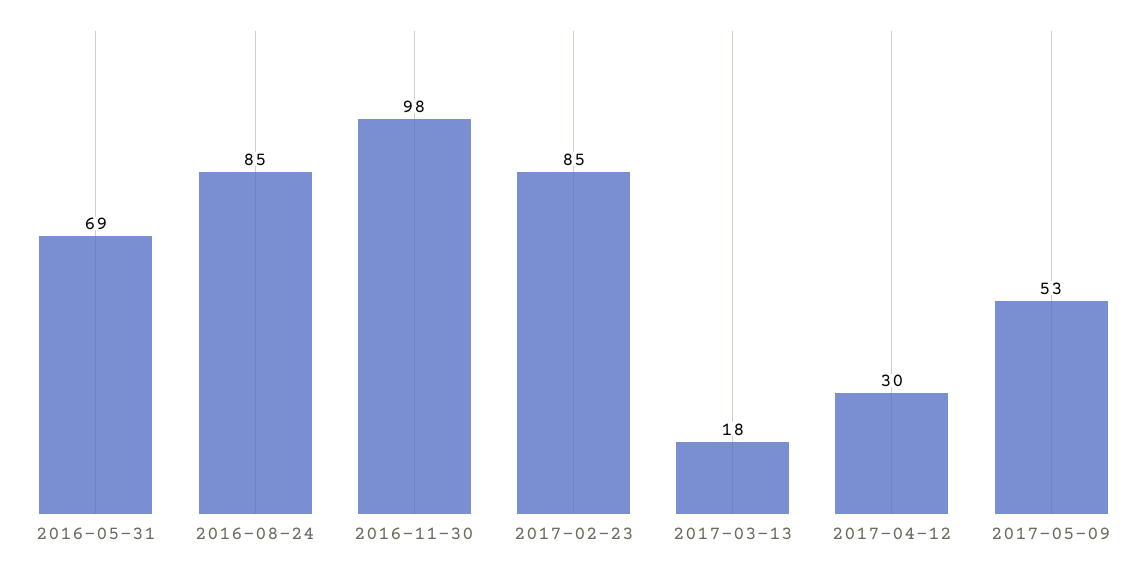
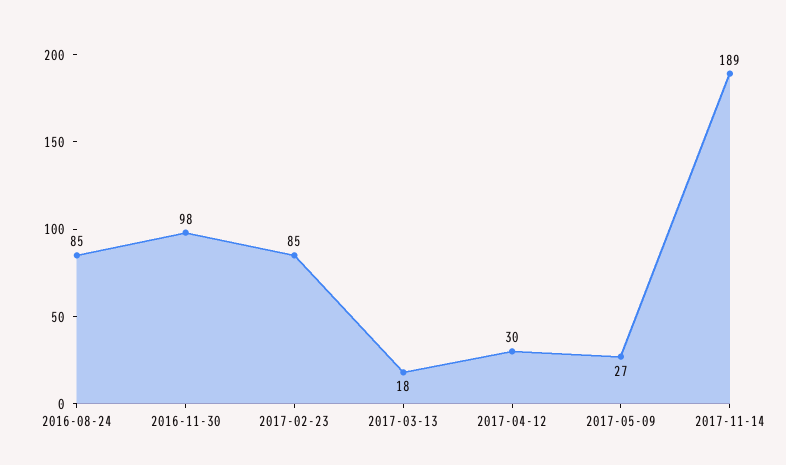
2016-05-31: 69 -> none
2017-05-09: 53 -> 27
2017-11-14: none -> 189

